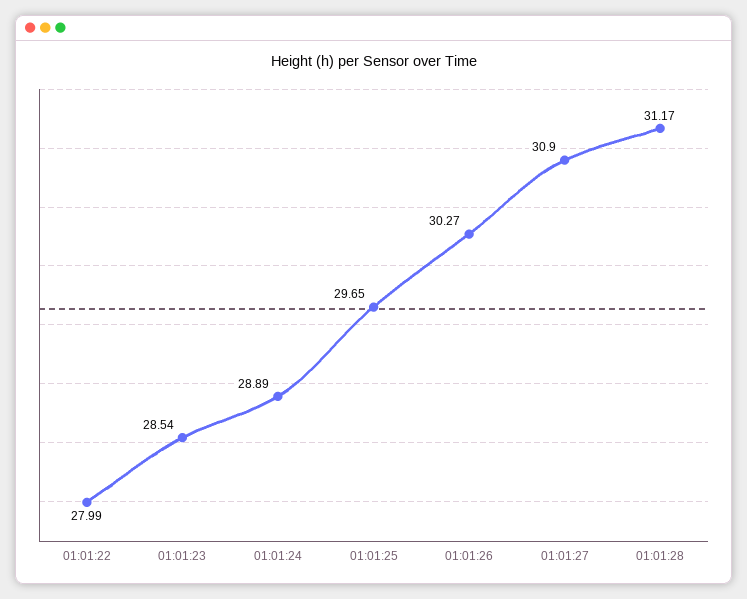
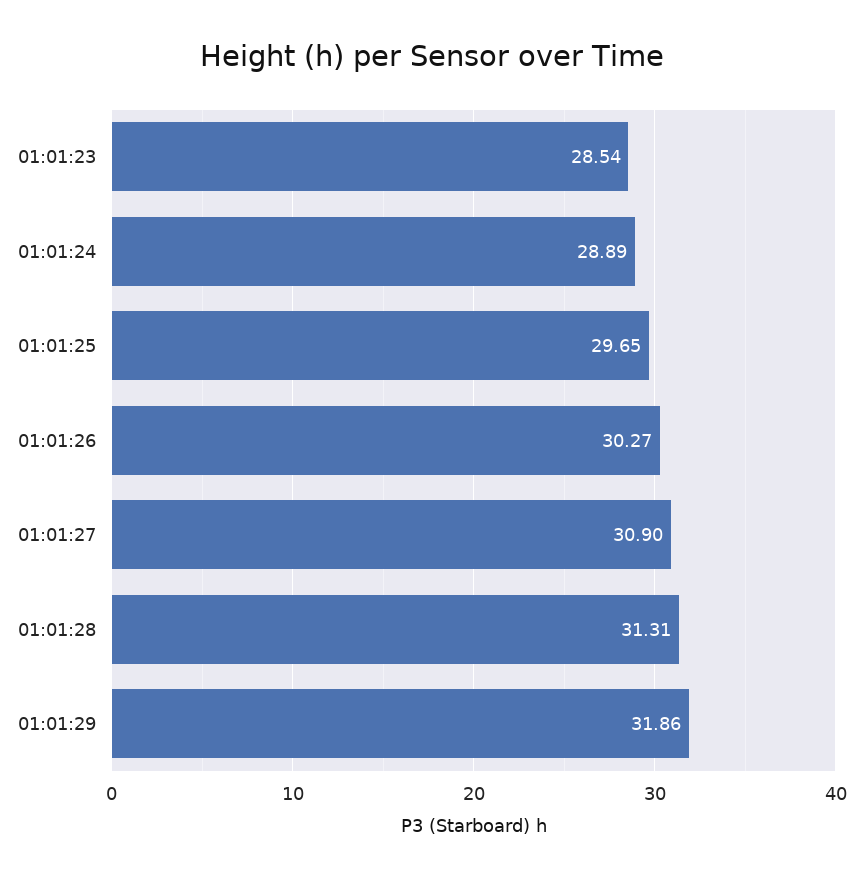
01:01:22: 27.99 -> none
01:01:28: 31.17 -> 31.31
01:01:29: none -> 31.86

